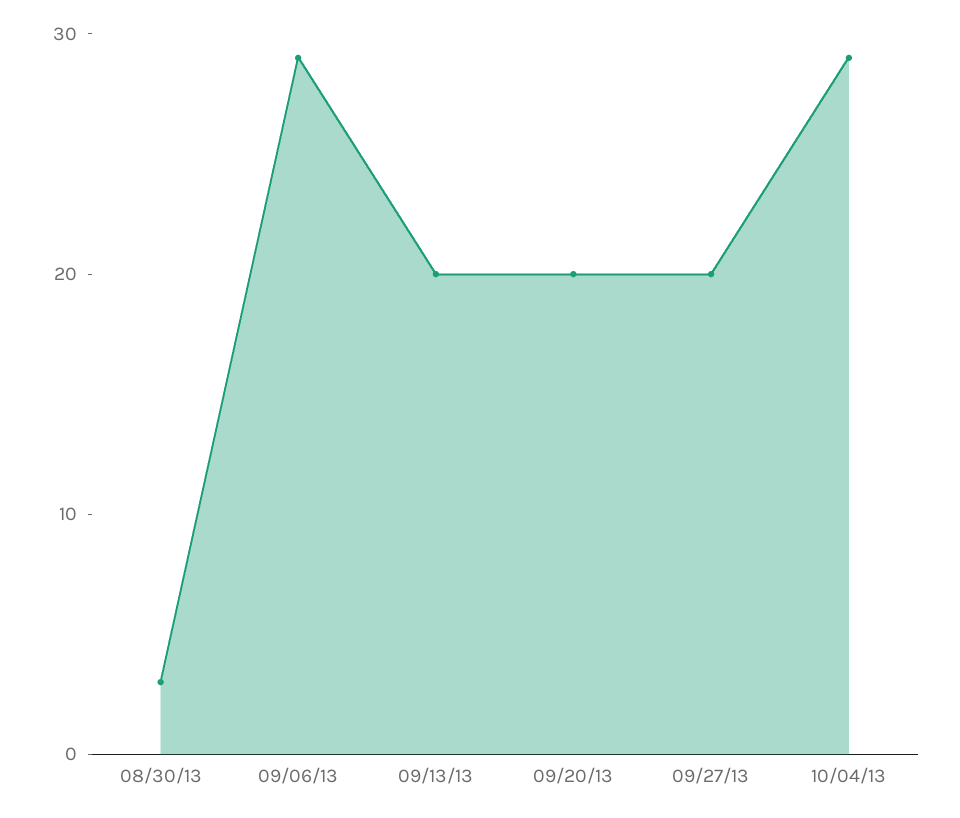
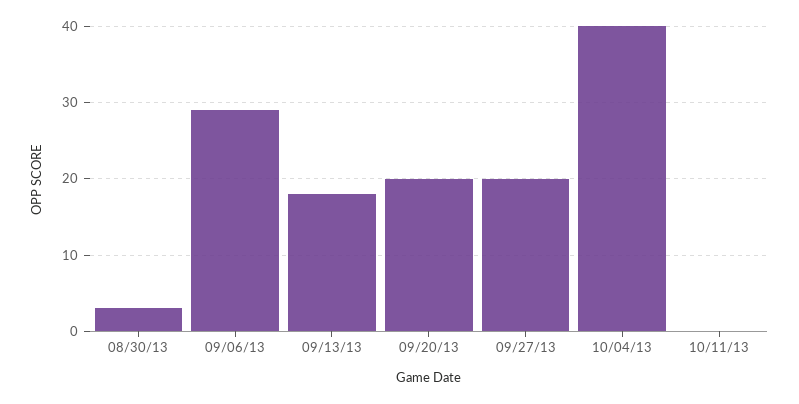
09/13/13: 20 -> 18
10/04/13: 29 -> 40
10/11/13: none -> 0

